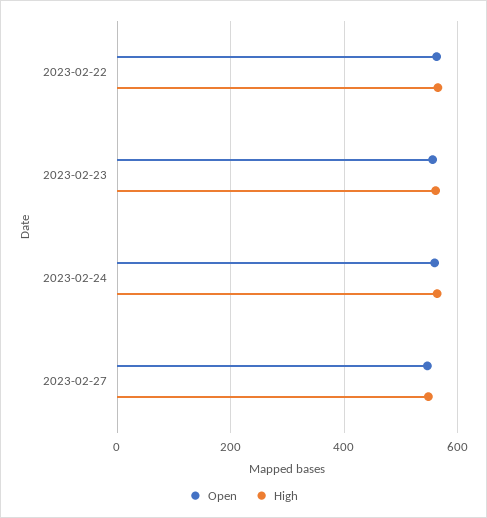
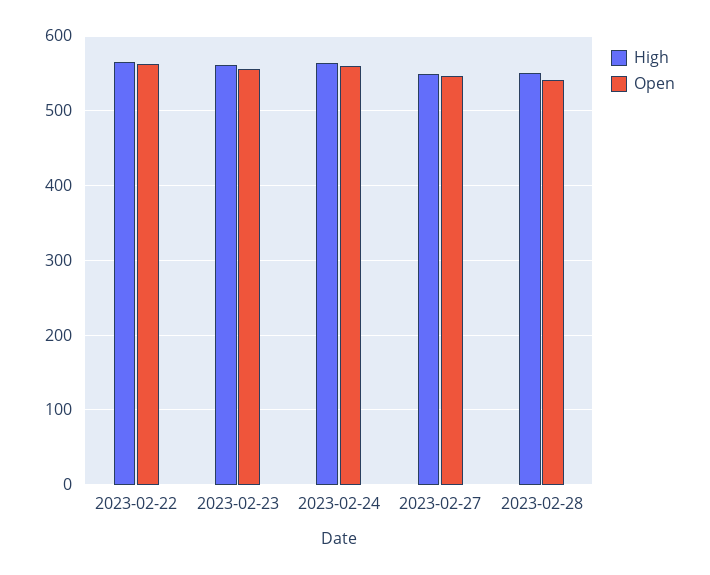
High, 2023-02-28: none -> 550
Open, 2023-02-28: none -> 540

